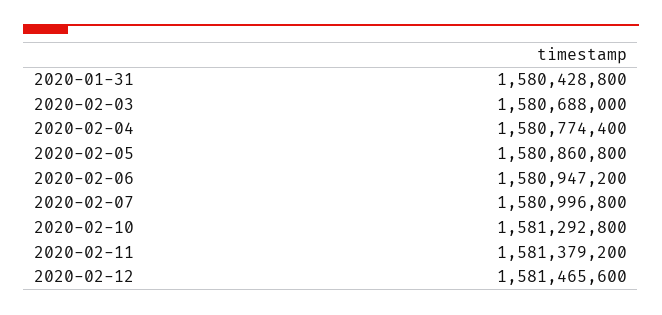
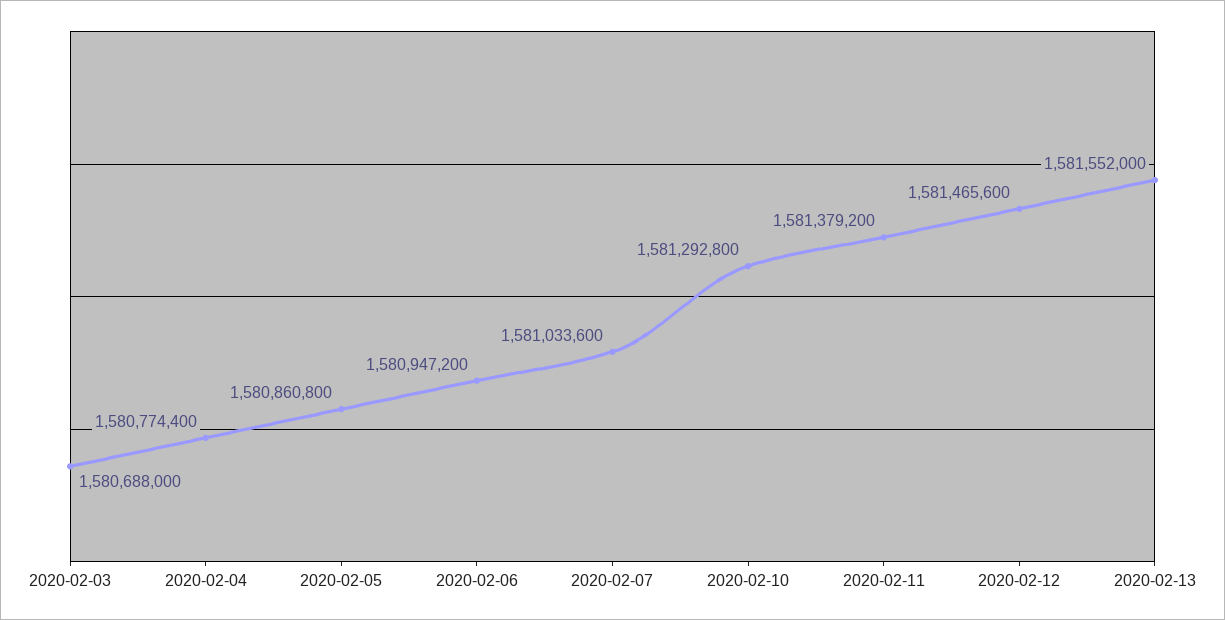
2020-01-31: 1580428800 -> none
2020-02-07: 1580996800 -> 1581033600
2020-02-13: none -> 1581552000

